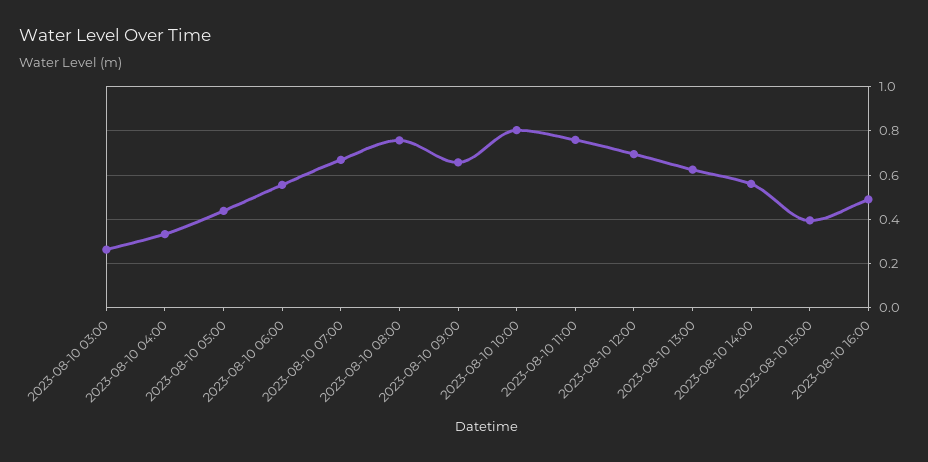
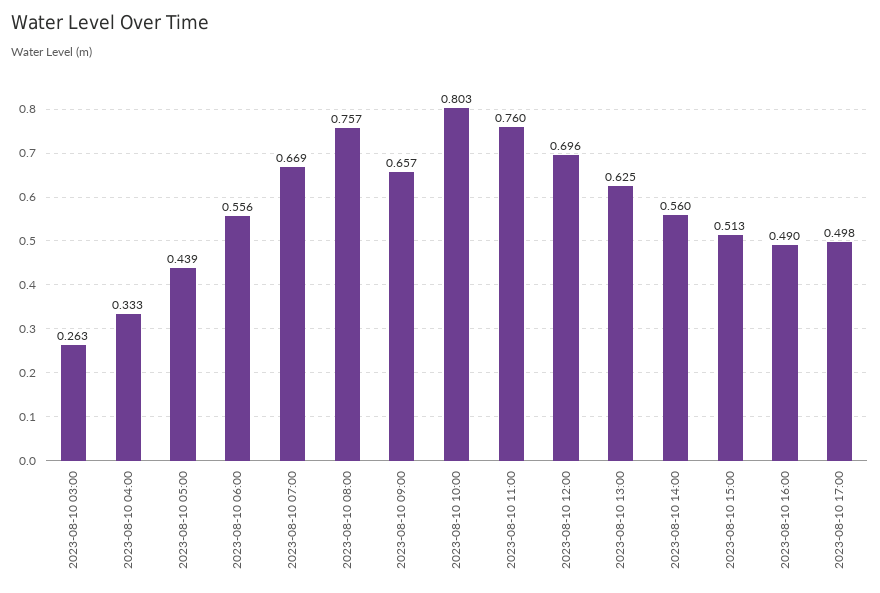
2023-08-10 15:00: 0.4 -> 0.513
2023-08-10 17:00: none -> 0.498

